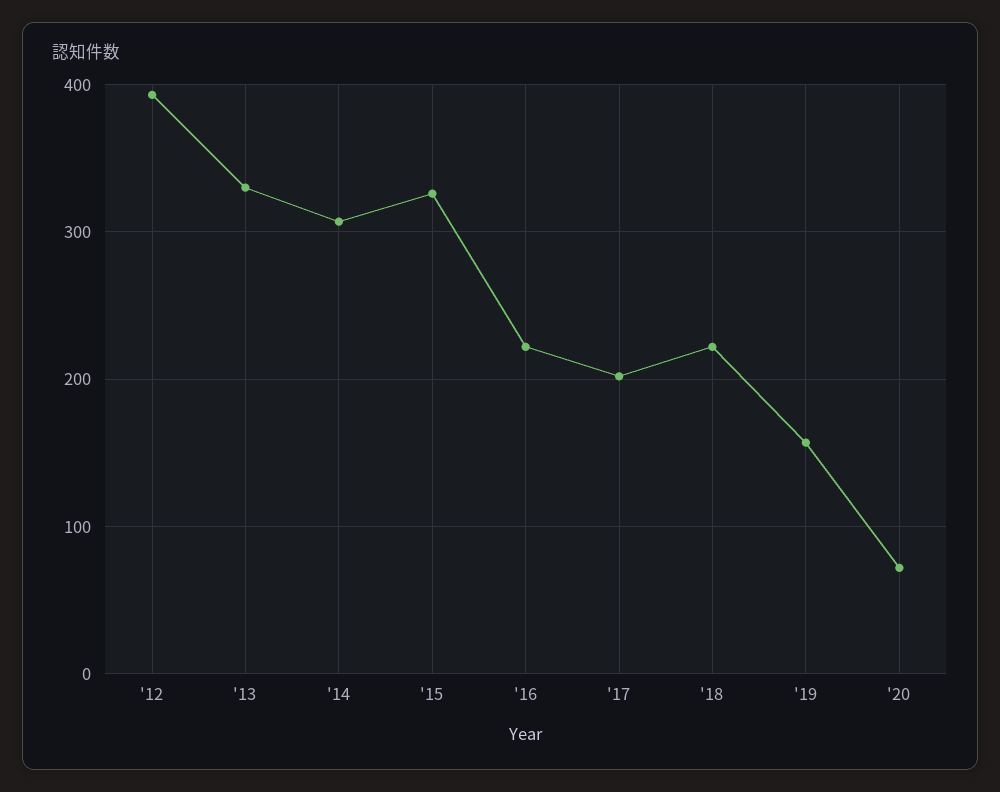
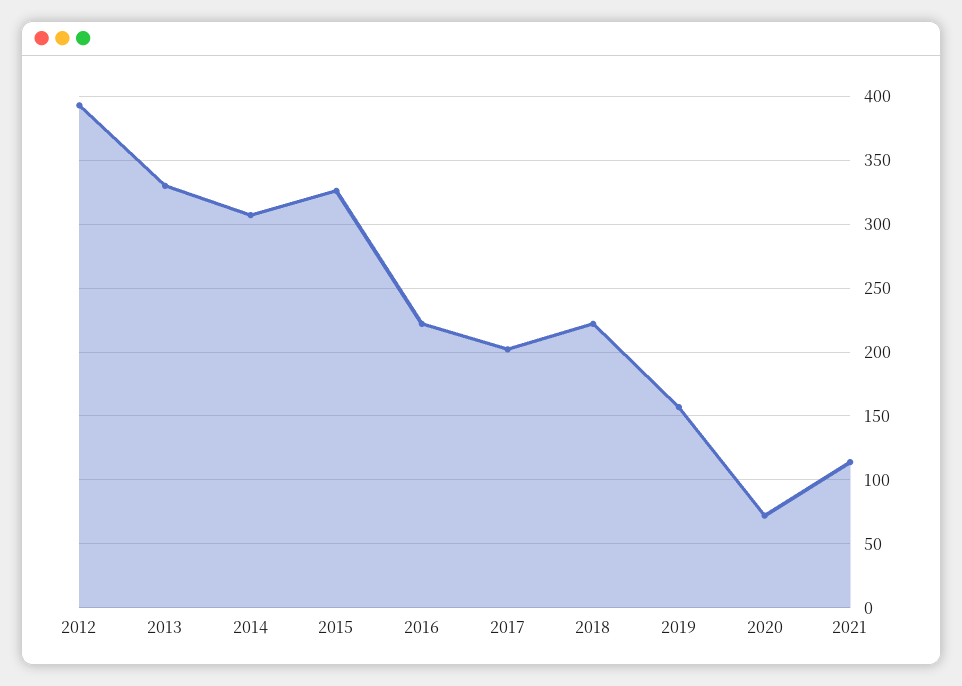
2021: none -> 115

